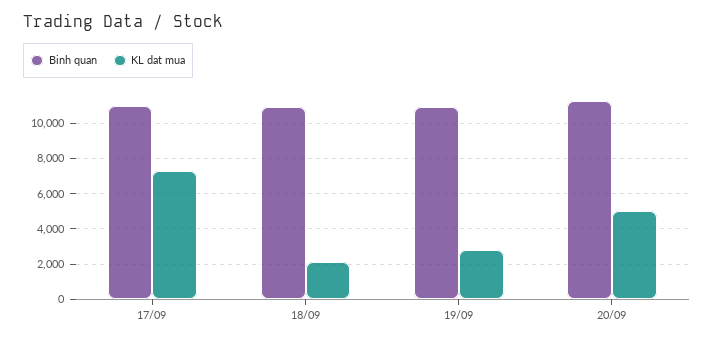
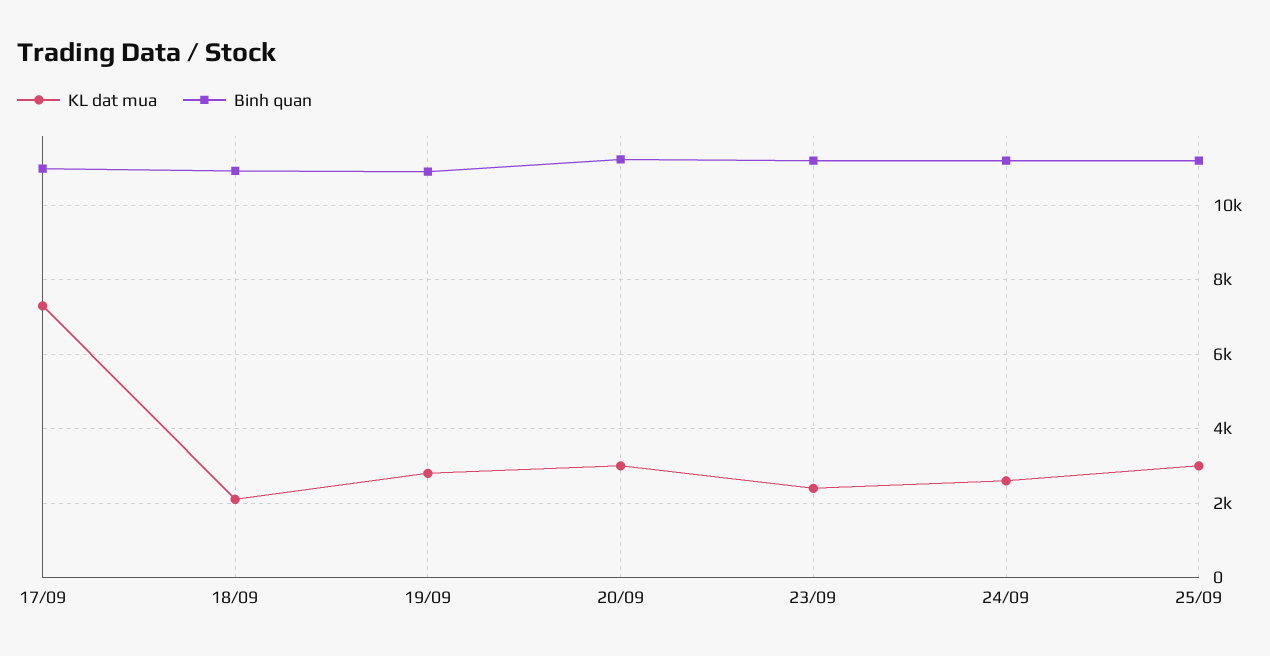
KL dat mua, 20/09: 5000 -> 3000
KL dat mua, 23/09: none -> 2400
Binh quan, 23/09: none -> 11200
KL dat mua, 24/09: none -> 2600
Binh quan, 24/09: none -> 11200
KL dat mua, 25/09: none -> 3000
Binh quan, 25/09: none -> 11200

